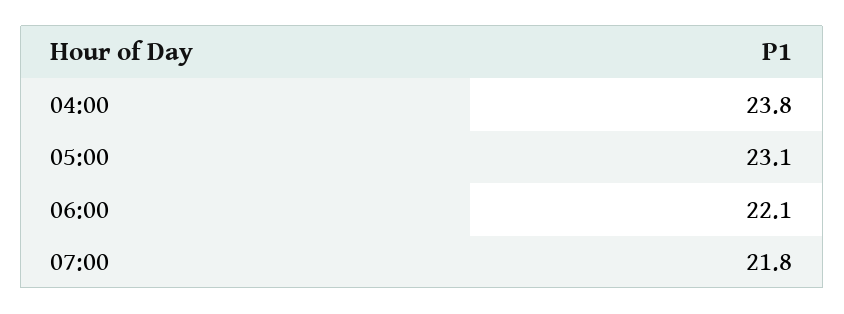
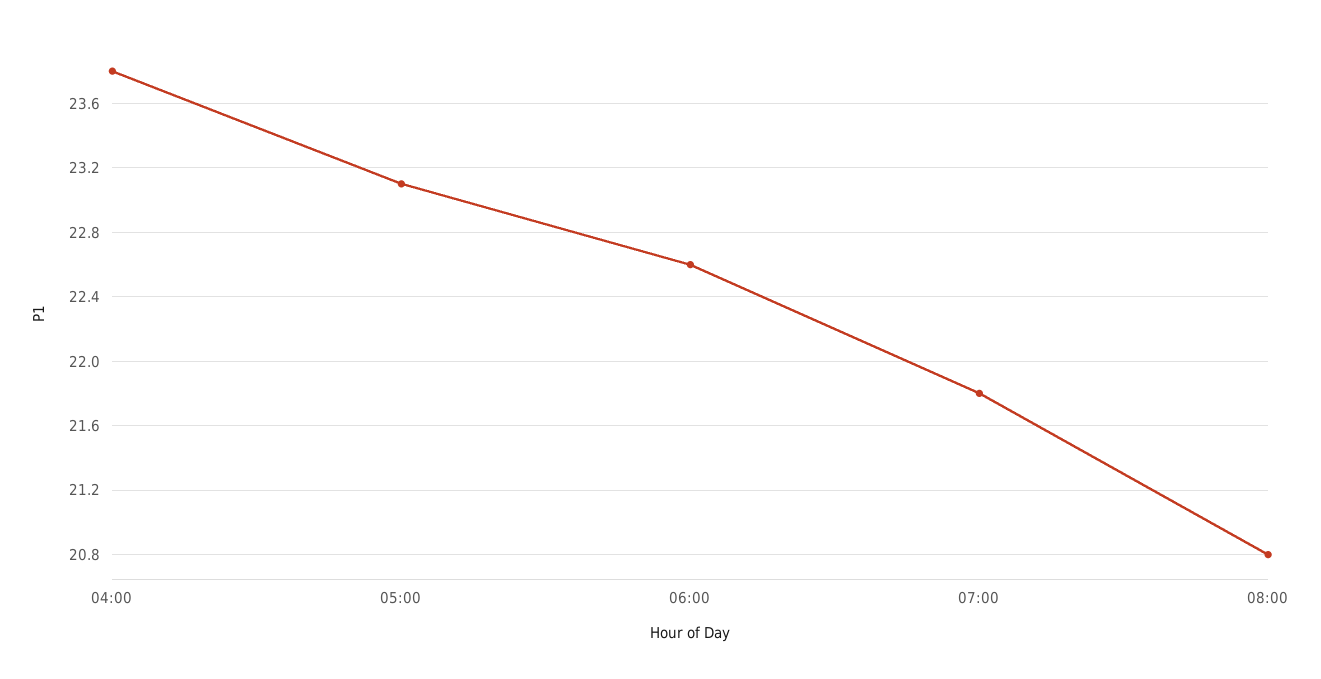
06:00: 22.1 -> 22.6
08:00: none -> 20.8

